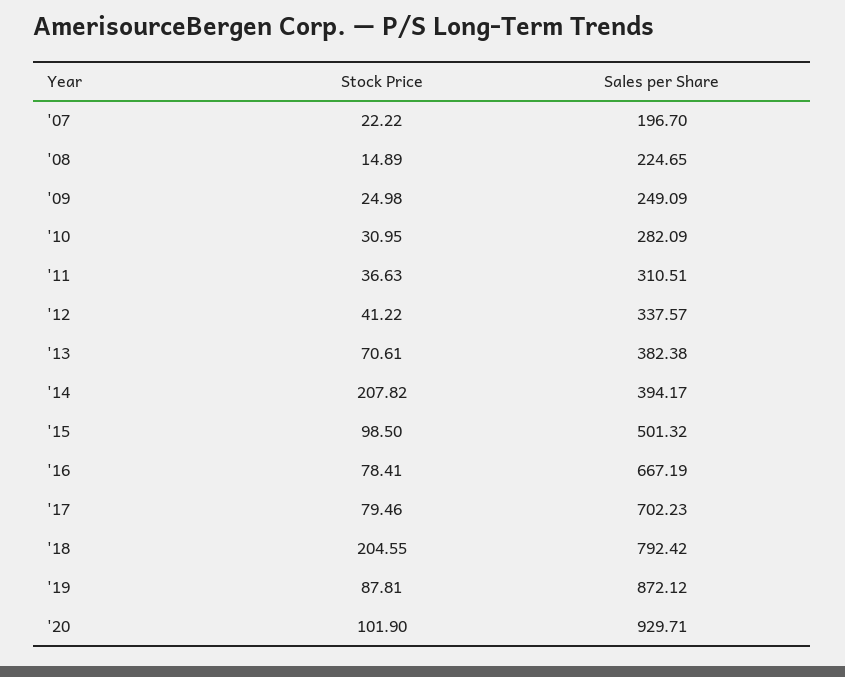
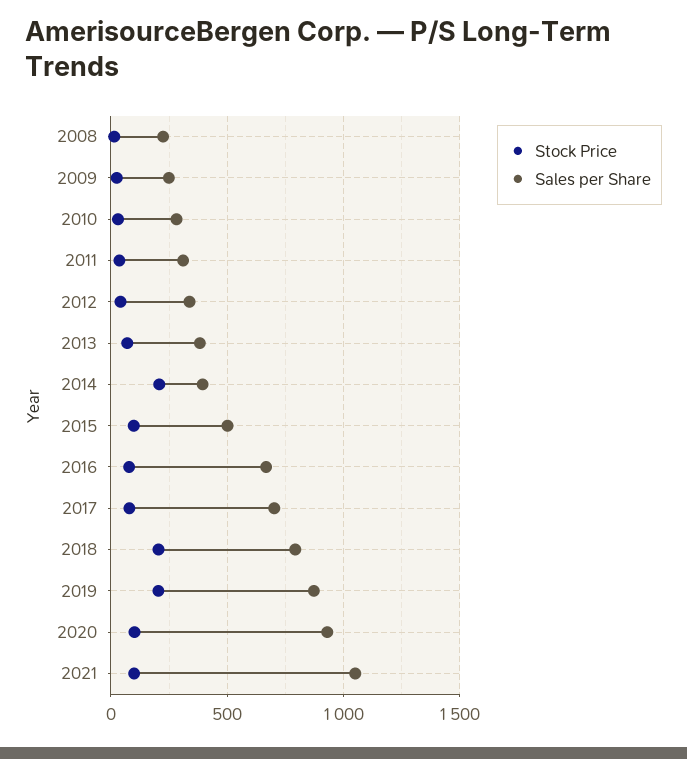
Stock Price, '07: 22.22 -> none
Sales per Share, '07: 196.7 -> none
Stock Price, '19: 87.81 -> 200
Stock Price, 2021: none -> 100
Sales per Share, 2021: none -> 1050

